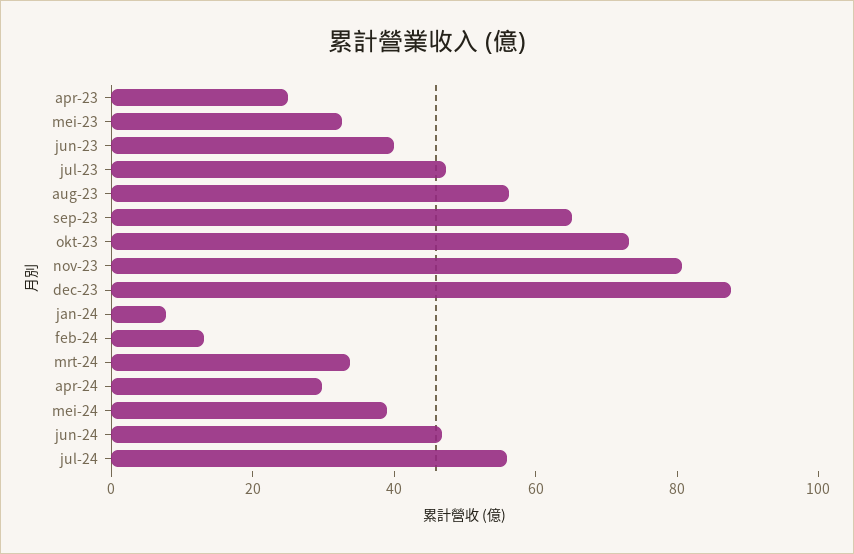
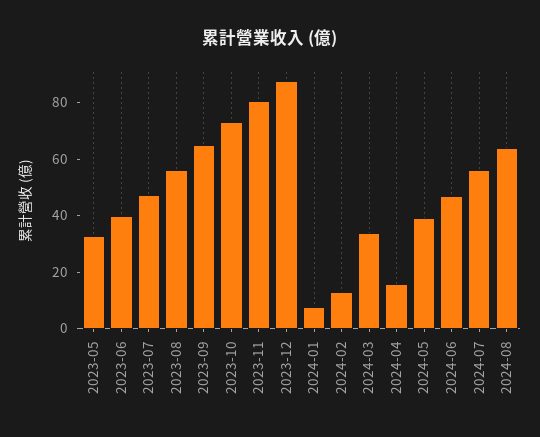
apr-23: 25 -> none
apr-24: 30 -> 15
2024-08: none -> 65

